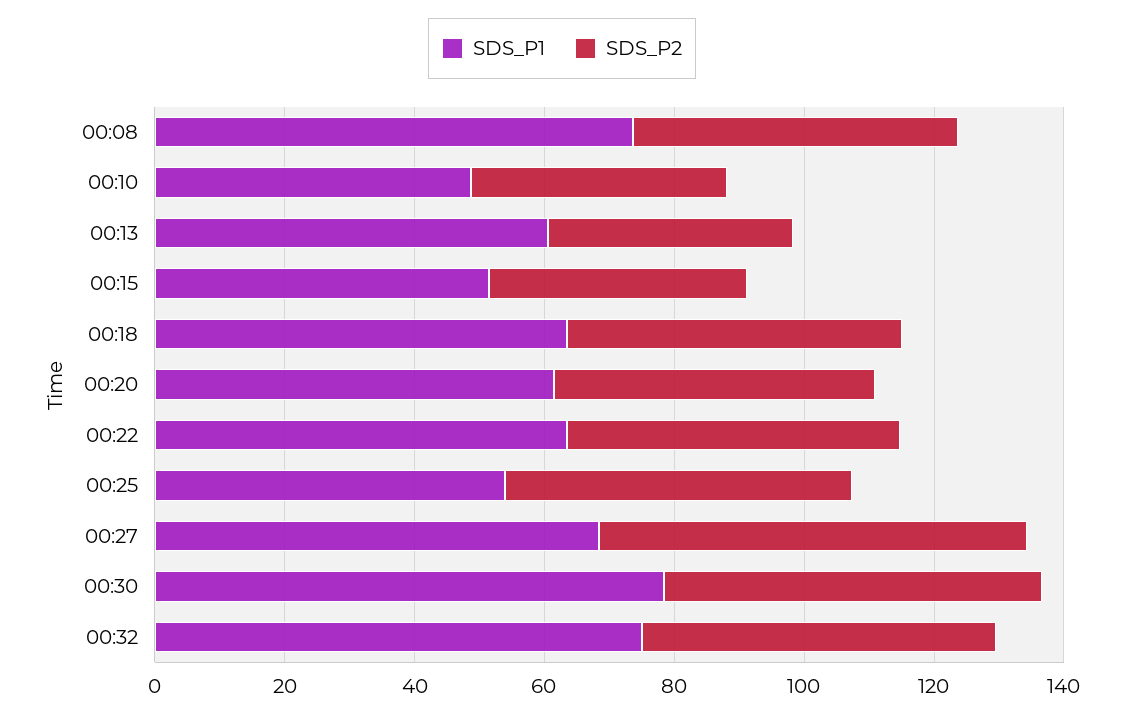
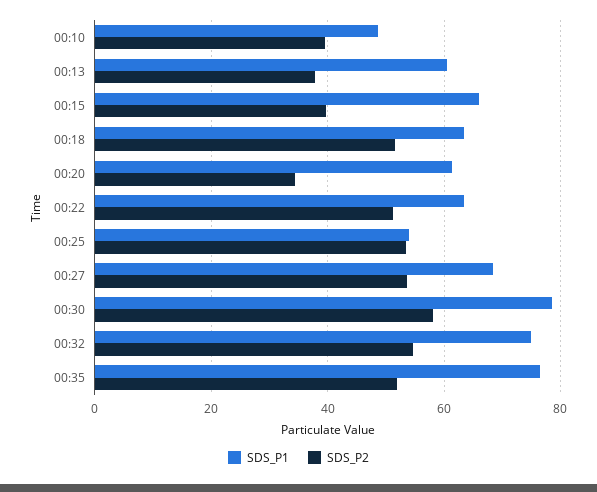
SDS_P1, 00:08: 75 -> none
SDS_P2, 00:08: 50 -> none
SDS_P1, 00:15: 50 -> 66
SDS_P2, 00:20: 50 -> 34
SDS_P2, 00:27: 65 -> 54
SDS_P1, 00:35: none -> 76
SDS_P2, 00:35: none -> 52

